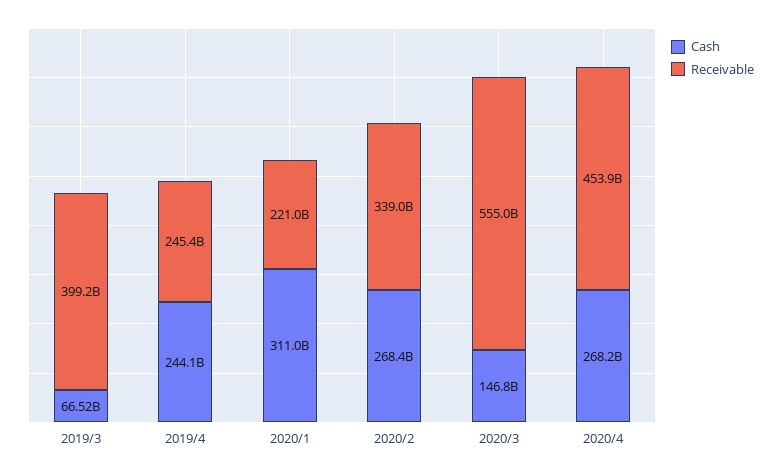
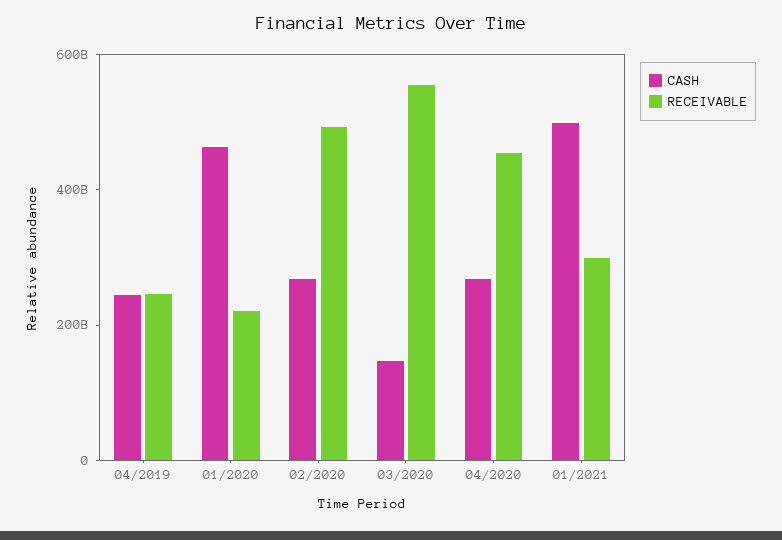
Cash, 2019/3: 66520000000 -> none
Receivable, 2019/3: 399200000000 -> none
Cash, 2020/1: 311000000000 -> 450000000000
Receivable, 2020/2: 339000000000 -> 500000000000
Cash, 01/2021: none -> 500000000000
Receivable, 01/2021: none -> 300000000000

